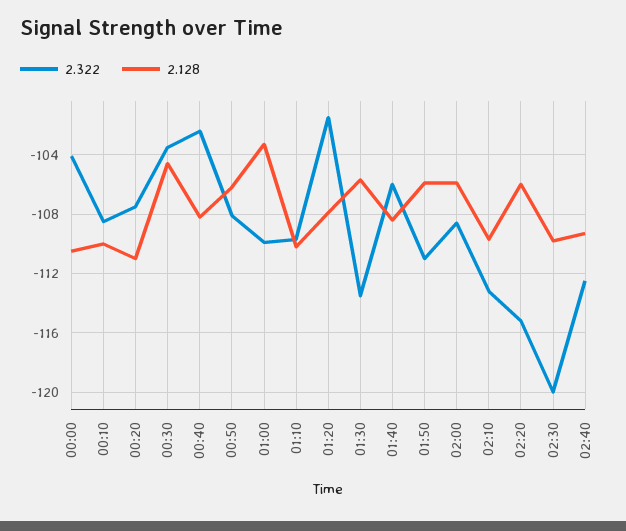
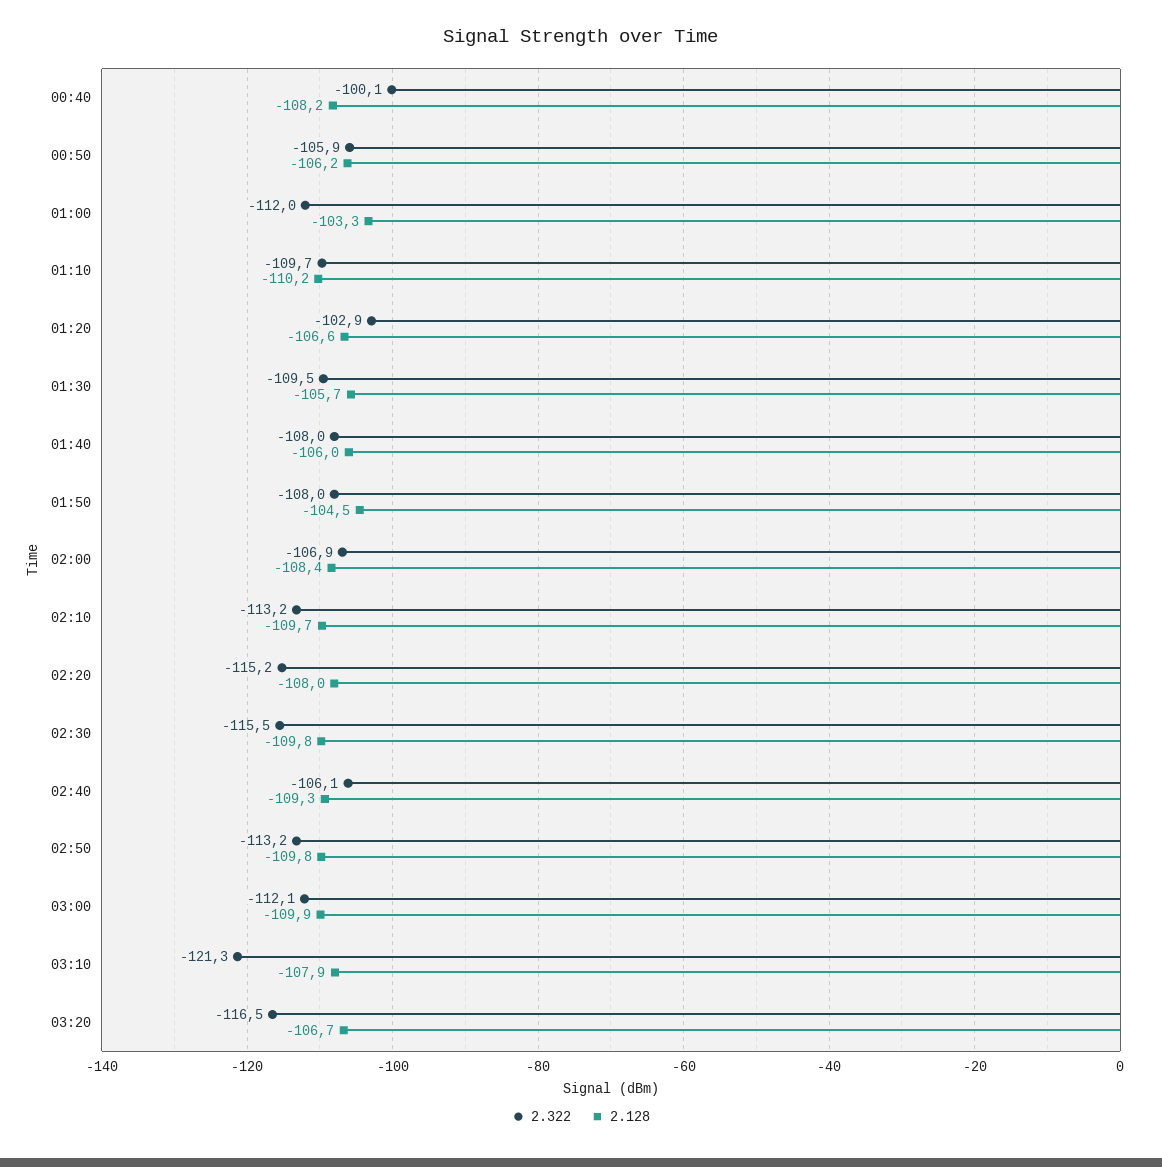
2.322, 00:00: -104 -> none
2.128, 00:00: -110.5 -> none
2.322, 00:10: -108.5 -> none
2.128, 00:10: -110 -> none
2.322, 00:20: -107.5 -> none
2.128, 00:20: -111 -> none
2.322, 00:30: -103.5 -> none
2.128, 00:30: -104.5 -> none
2.322, 00:40: -102.5 -> -100.1
2.322, 00:50: -108 -> -105.9
2.322, 01:00: -110 -> -112
2.322, 01:20: -101.5 -> -102.9
2.128, 01:20: -108 -> -106.6
2.322, 01:30: -113.5 -> -109.5
2.322, 01:40: -106 -> -108
2.128, 01:40: -108.5 -> -106
2.322, 01:50: -111 -> -108
2.128, 01:50: -106 -> -104.5
2.322, 02:00: -108.5 -> -106.9
2.128, 02:00: -106 -> -108.4
2.128, 02:20: -106 -> -108
2.322, 02:30: -120 -> -115.5
2.322, 02:40: -112.5 -> -106.1
2.322, 02:50: none -> -113.2
2.128, 02:50: none -> -109.8
2.322, 03:00: none -> -112.1
2.128, 03:00: none -> -109.9
2.322, 03:10: none -> -121.3
2.128, 03:10: none -> -107.9
2.322, 03:20: none -> -116.5
2.128, 03:20: none -> -106.7

